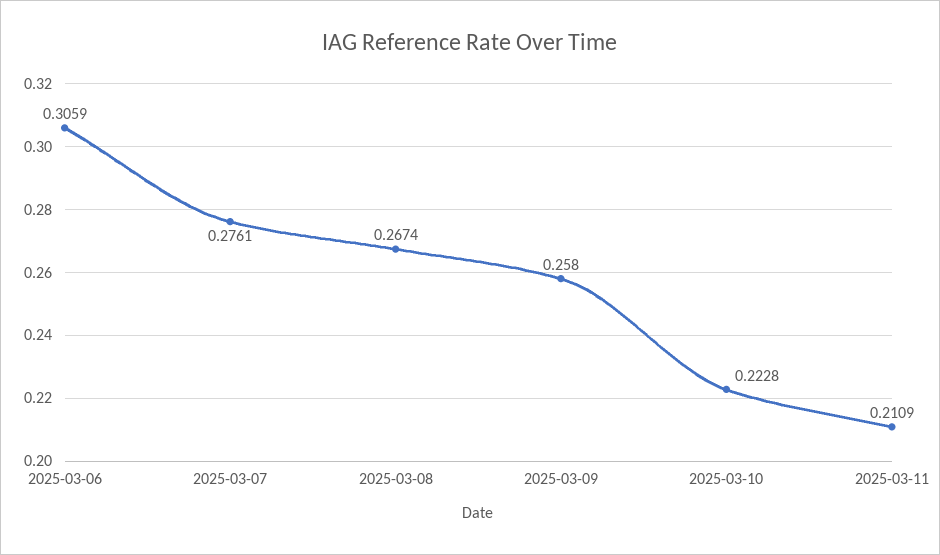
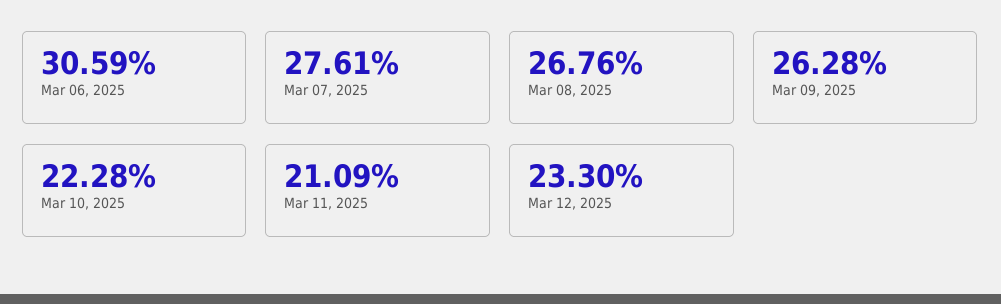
2025-03-08: 0.2674 -> 0.2676
2025-03-09: 0.258 -> 0.2628
Mar 12, 2025: none -> 0.233

